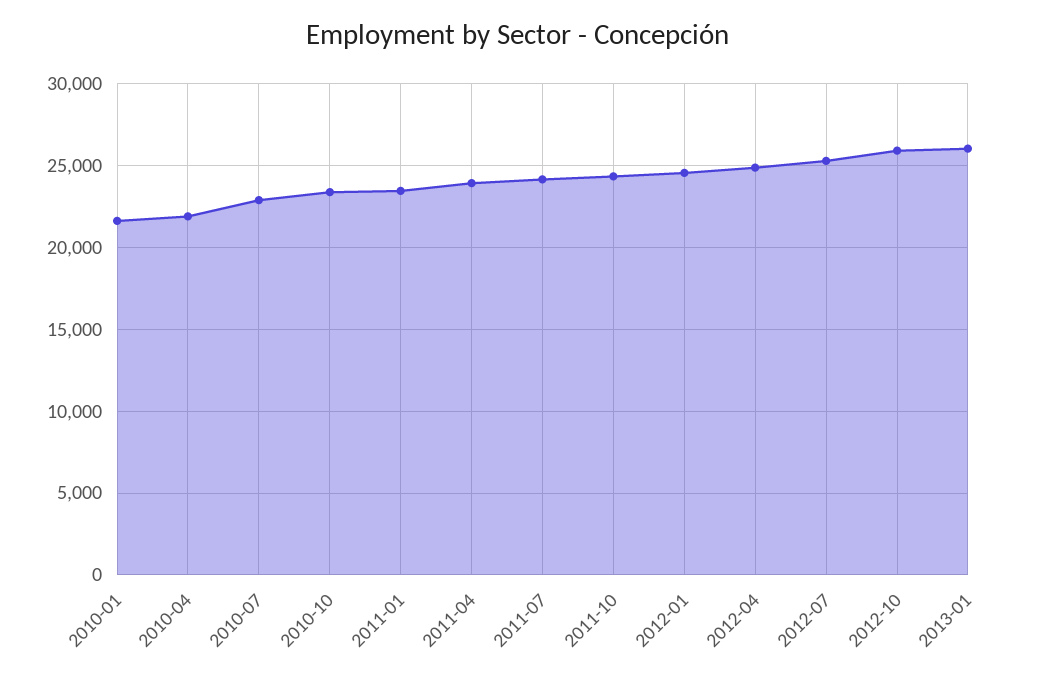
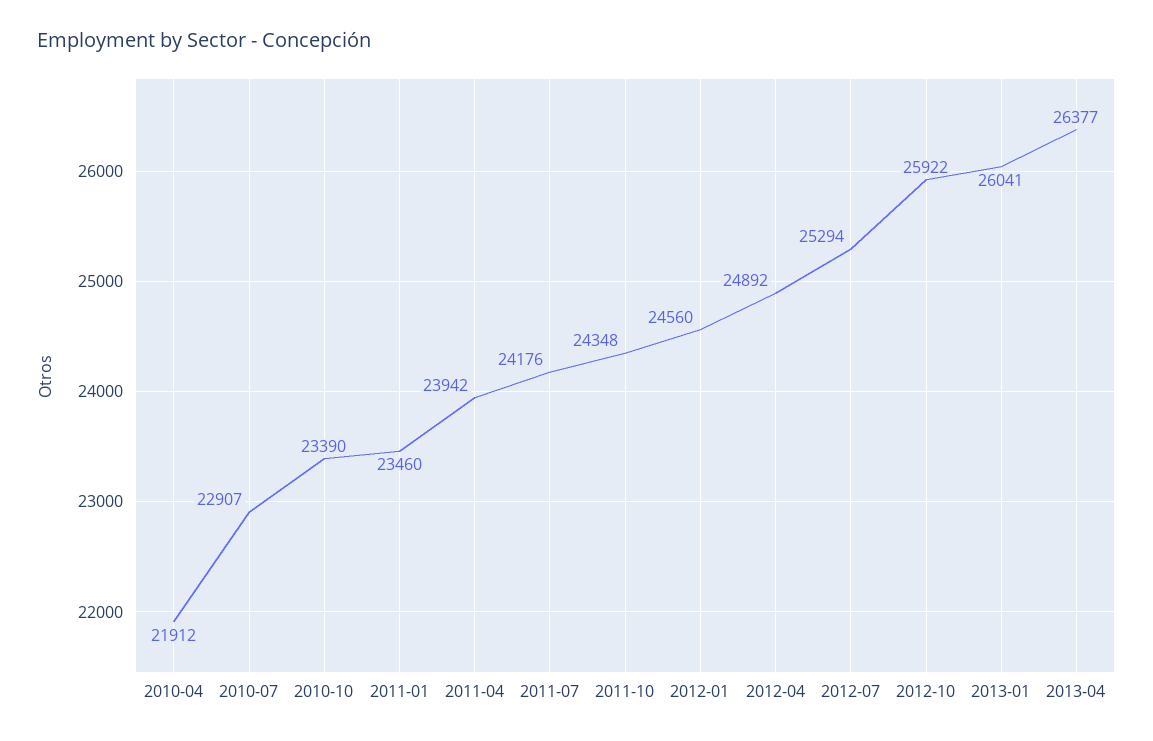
2010-01: 21500 -> none
2013-04: none -> 26377

